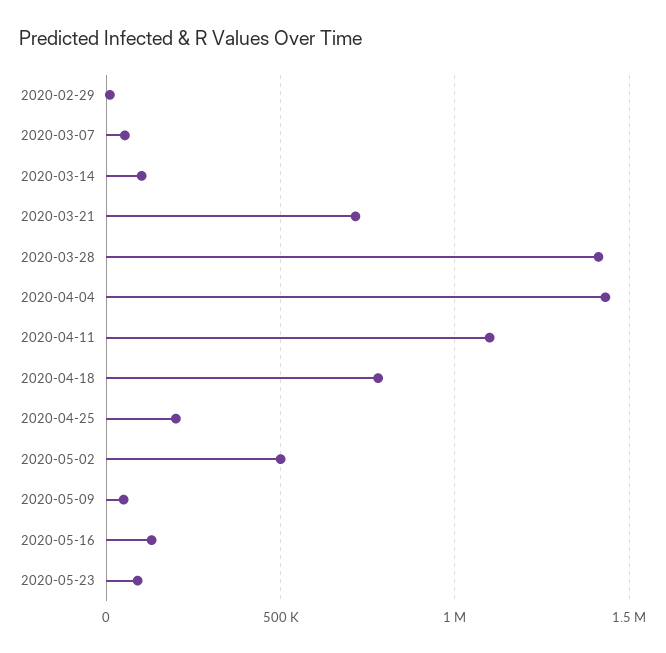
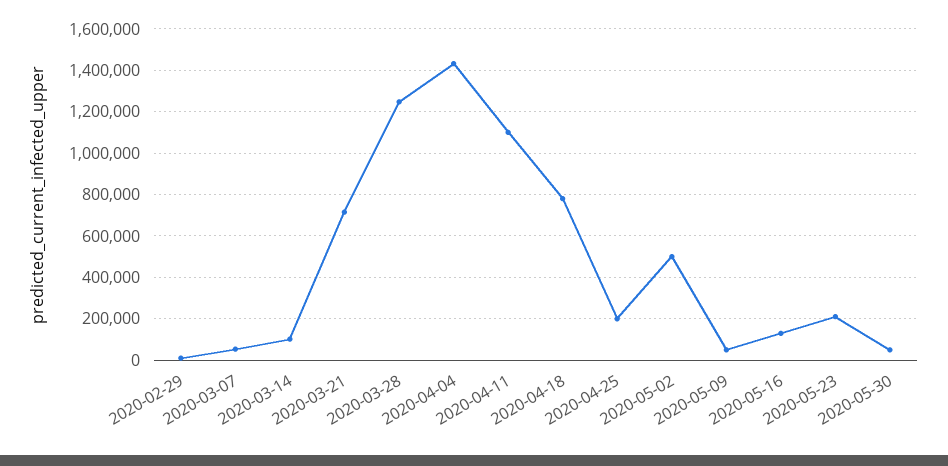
2020-03-28: 1400000 -> 1250000
2020-05-23: 100000 -> 200000
2020-05-30: none -> 50000

